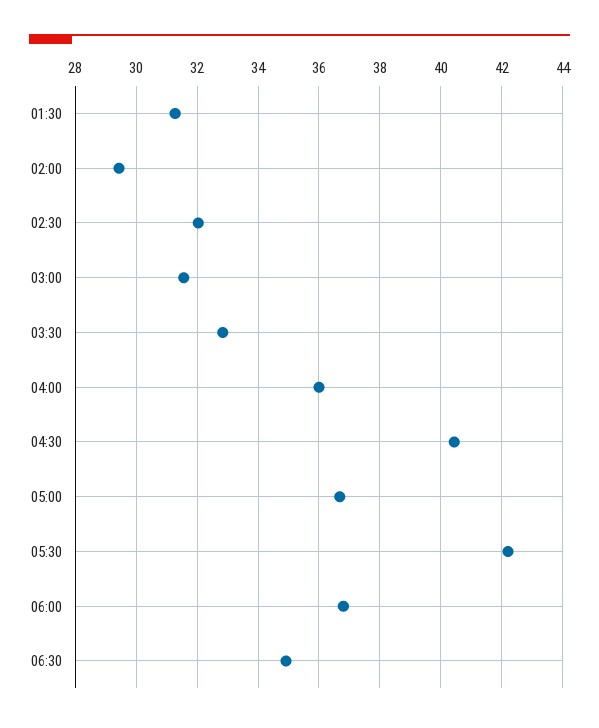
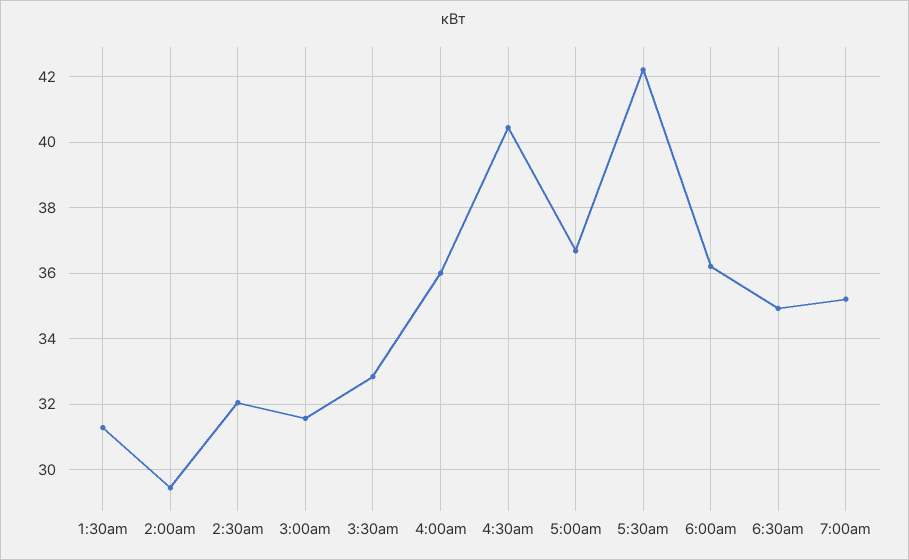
06:00: 36.8 -> 36.2
7:00am: none -> 35.2

